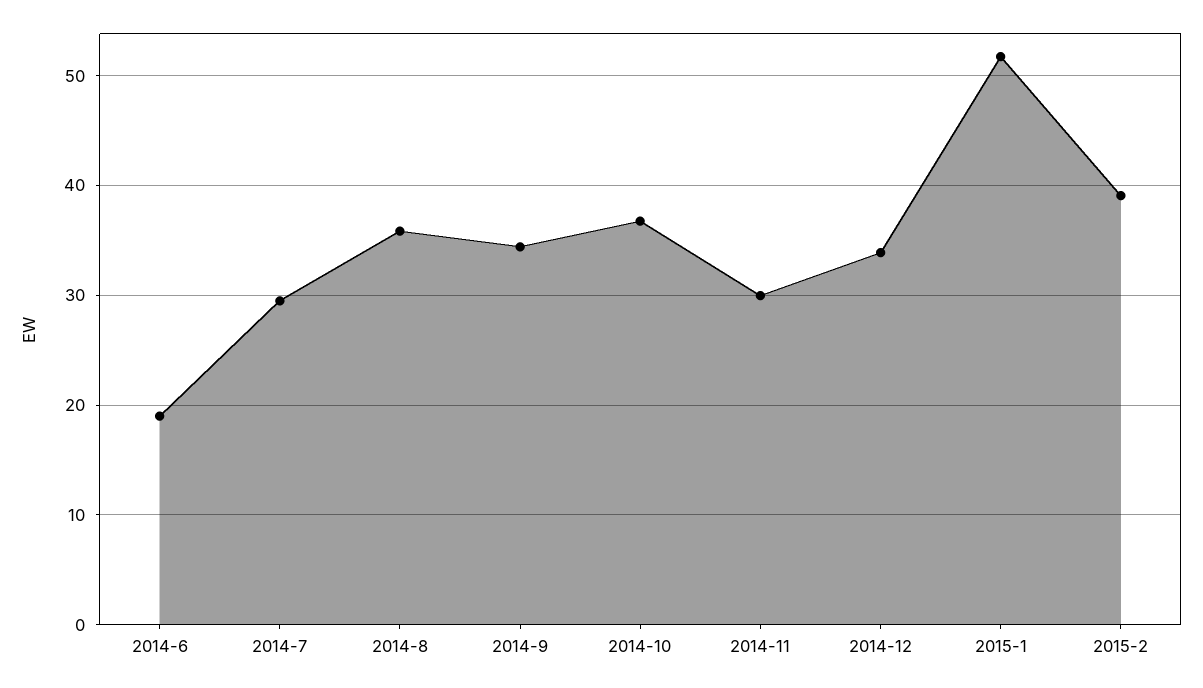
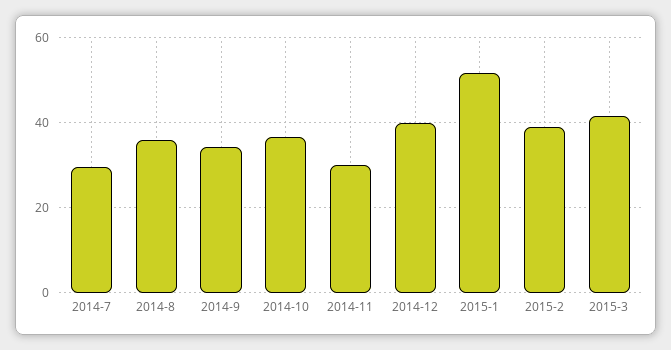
2014-6: 19 -> none
2014-12: 34 -> 40
2015-3: none -> 42

